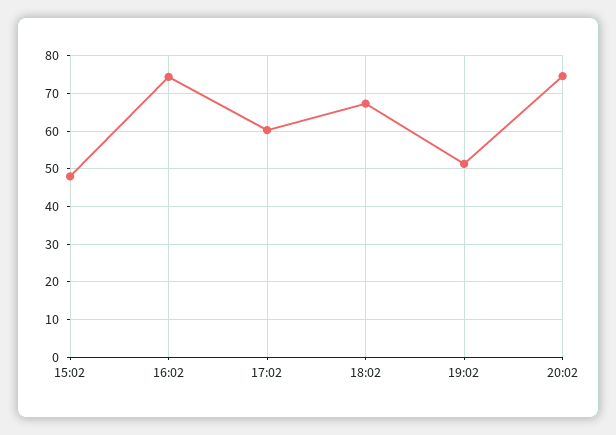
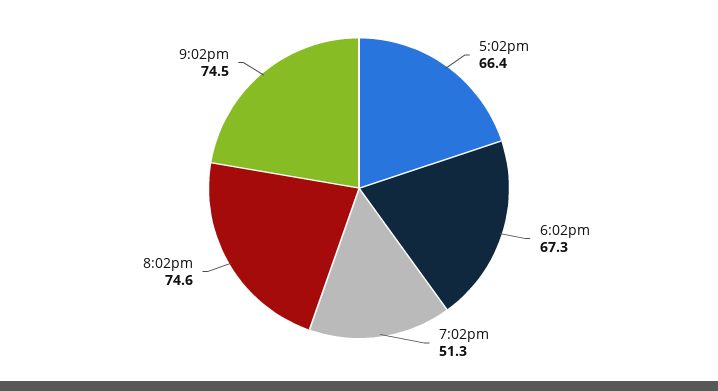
15:02: 48 -> none
16:02: 74 -> none
17:02: 60 -> 66.4
9:02pm: none -> 74.5

